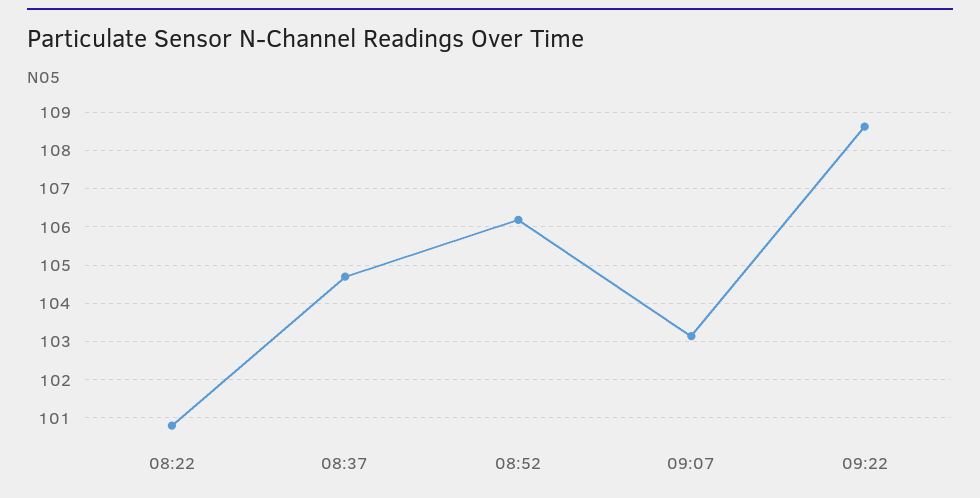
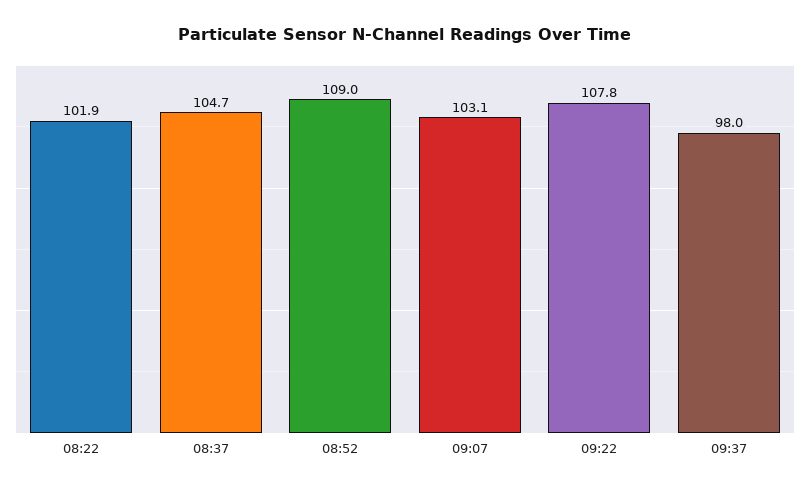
08:22: 100.8 -> 101.9
08:52: 106.2 -> 109
09:22: 108.6 -> 107.8
09:37: none -> 98

